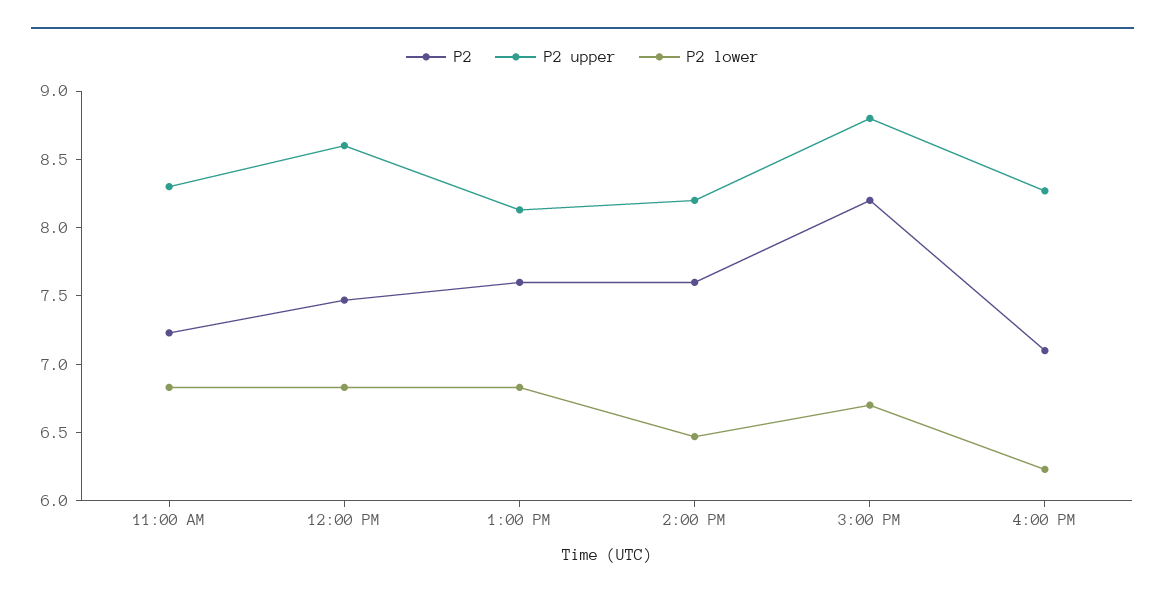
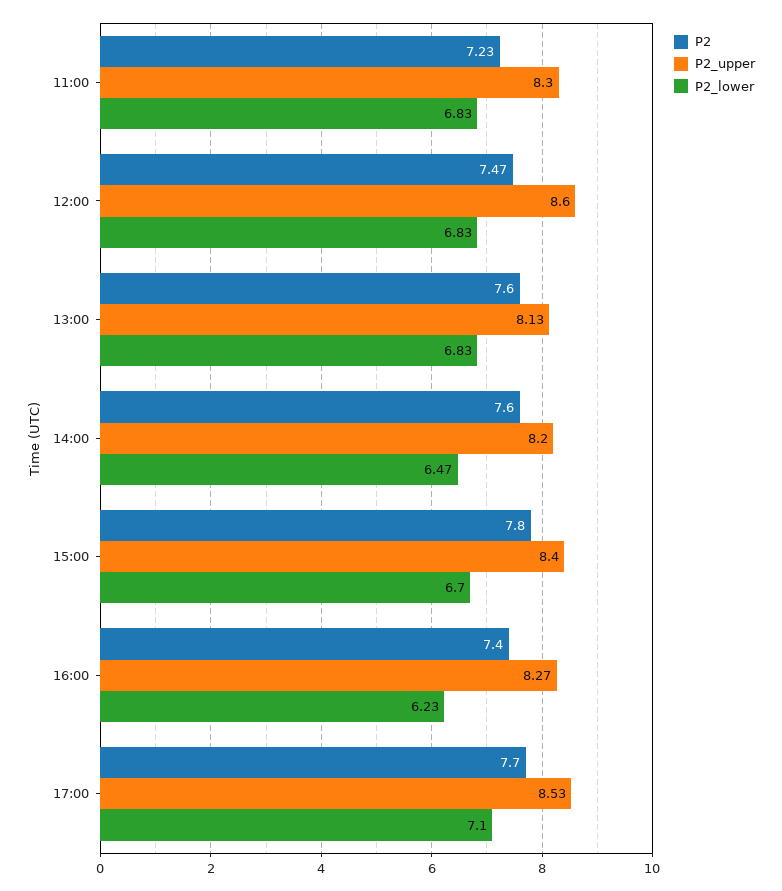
P2, 3:00 PM: 8.2 -> 7.8
P2 upper, 3:00 PM: 8.8 -> 8.4
P2, 4:00 PM: 7.1 -> 7.4
P2, 17:00: none -> 7.7
P2 upper, 17:00: none -> 8.53
P2 lower, 17:00: none -> 7.1

